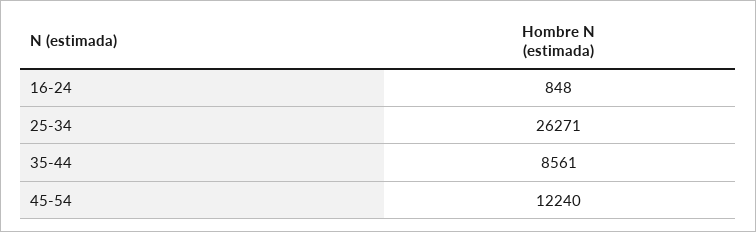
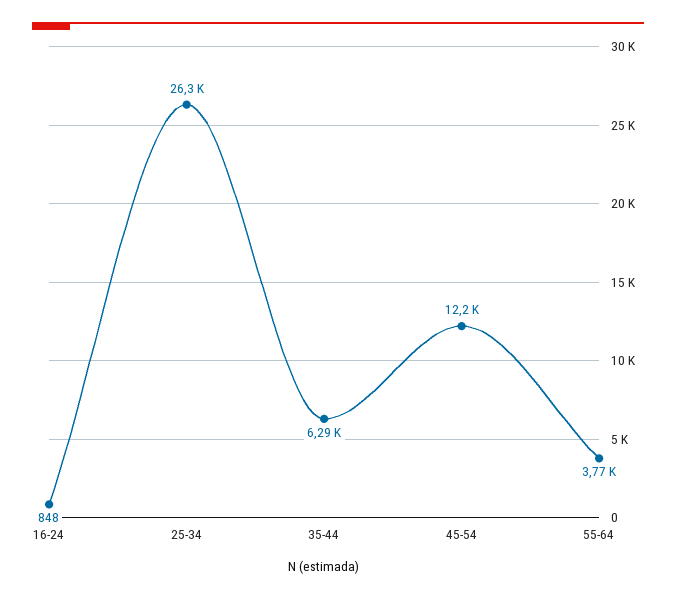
35-44: 8561 -> 6290
55-64: none -> 3770

